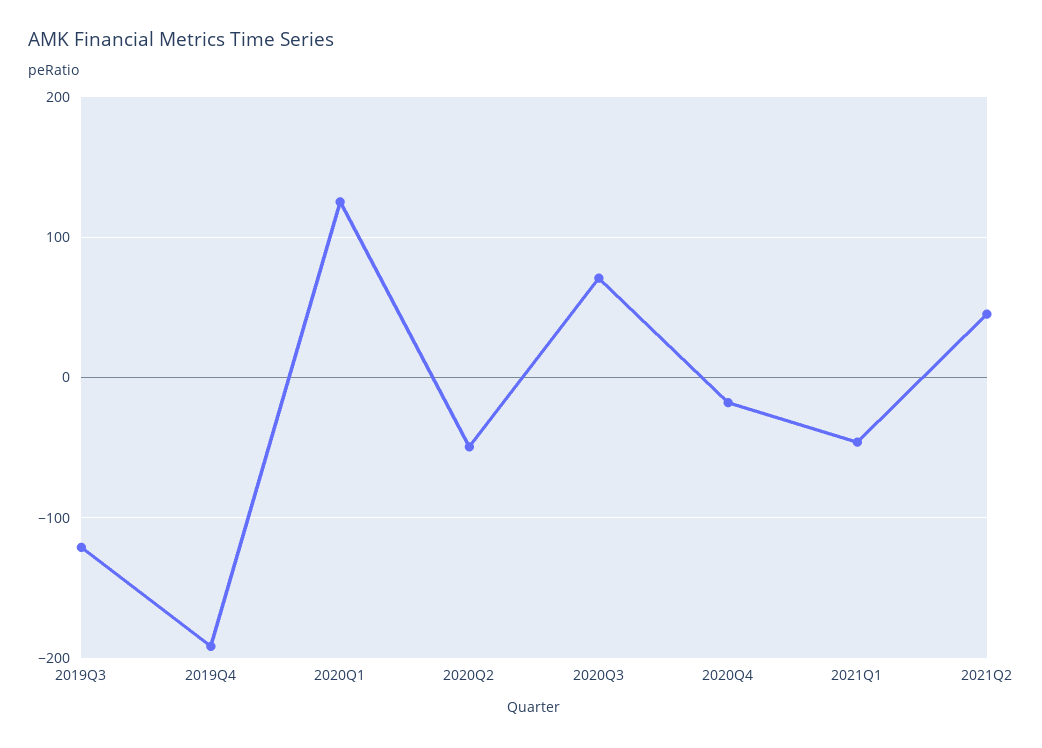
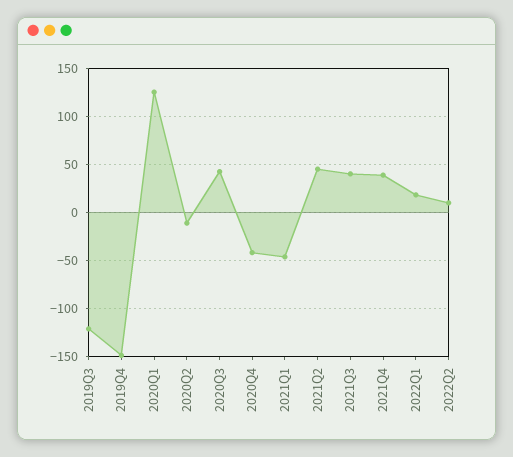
2019Q4: -190 -> -150
2020Q2: -50 -> -10
2020Q3: 70 -> 40
2020Q4: -20 -> -40
2021Q3: none -> 40
2021Q4: none -> 40
2022Q1: none -> 20
2022Q2: none -> 10

